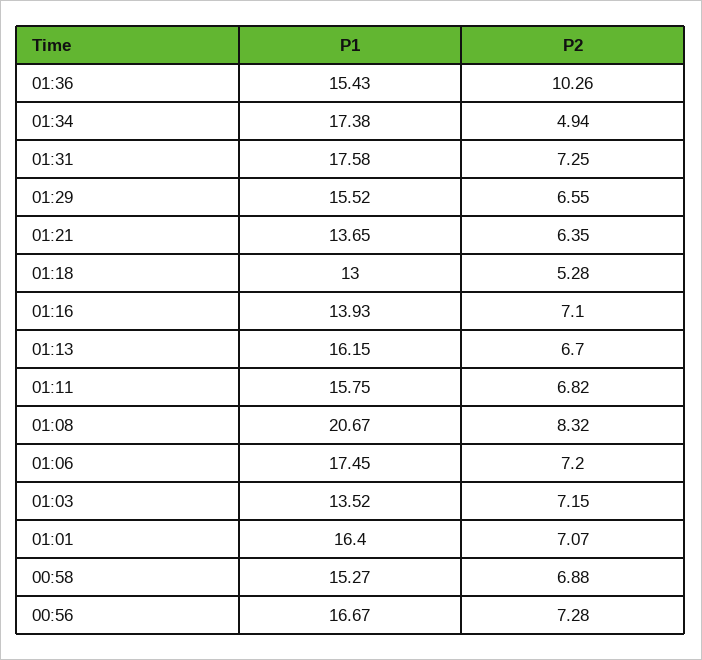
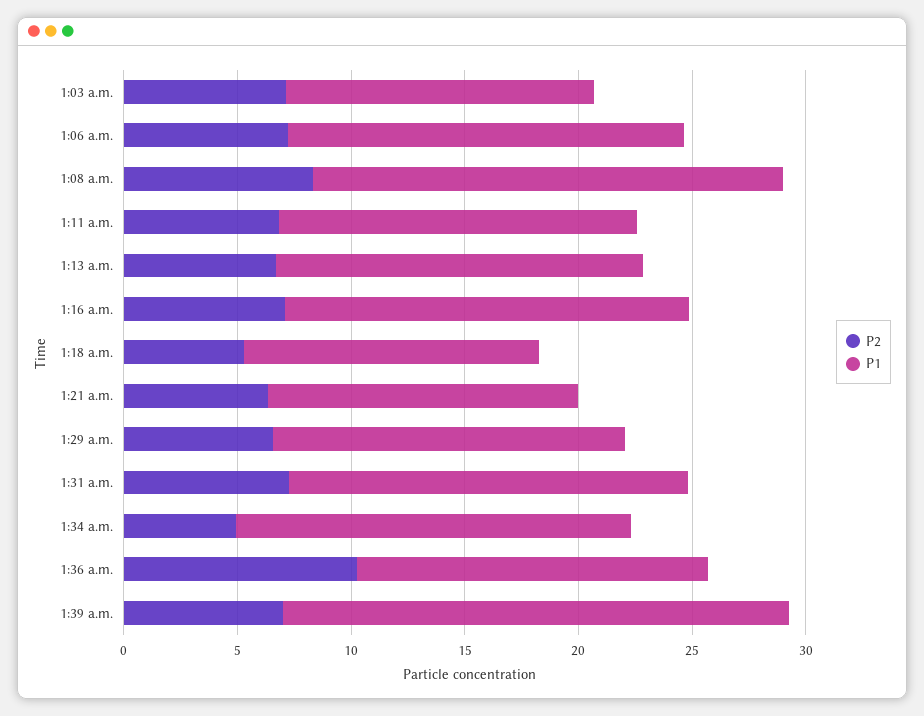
P1, 01:16: 13.93 -> 18
P1, 01:01: 16.4 -> none
P2, 01:01: 7.07 -> none
P1, 00:58: 15.27 -> none
P2, 00:58: 6.88 -> none
P1, 00:56: 16.67 -> none
P2, 00:56: 7.28 -> none
P2, 1:39 a.m.: none -> 7
P1, 1:39 a.m.: none -> 22

